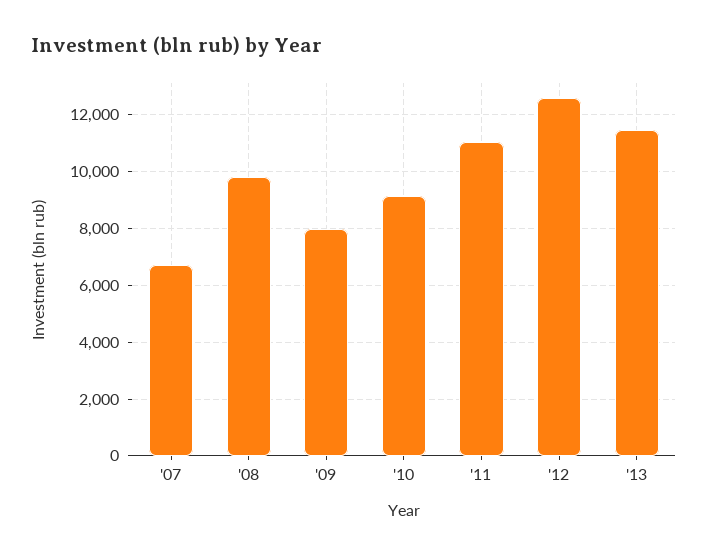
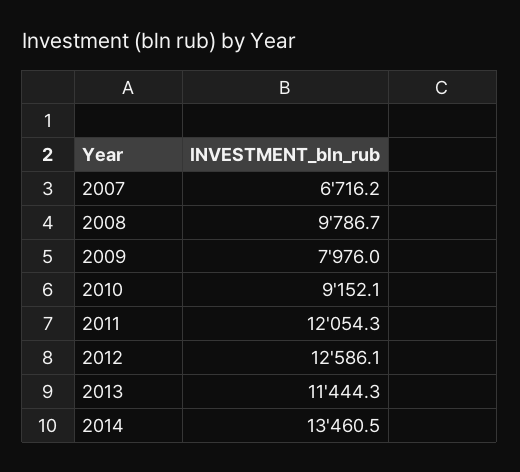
'11: 11000 -> 12054.3
2014: none -> 13460.5

